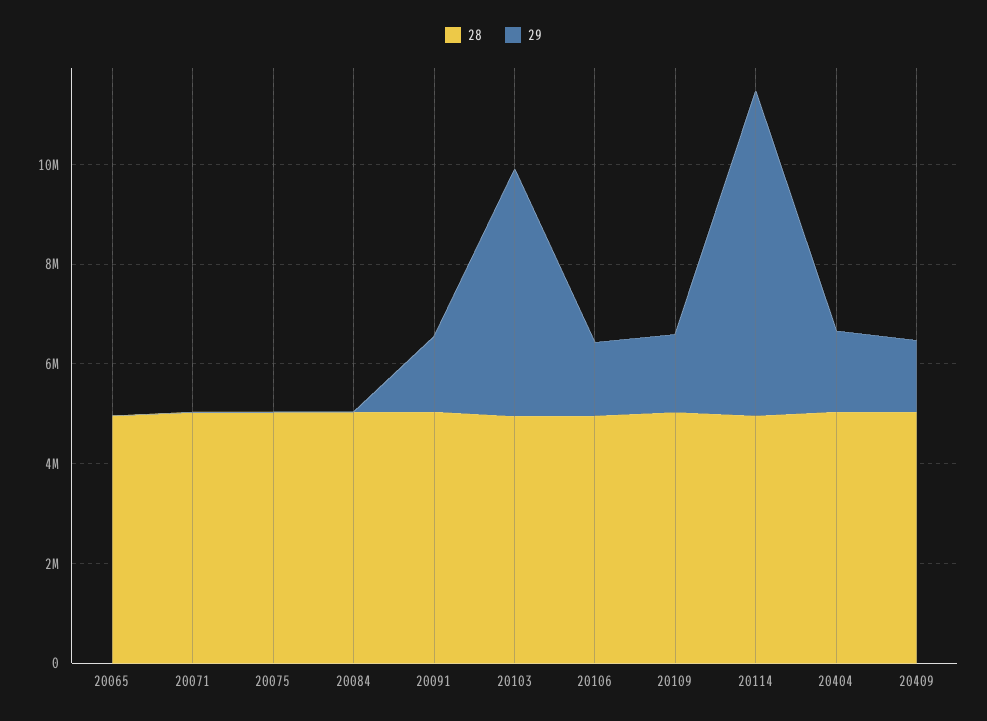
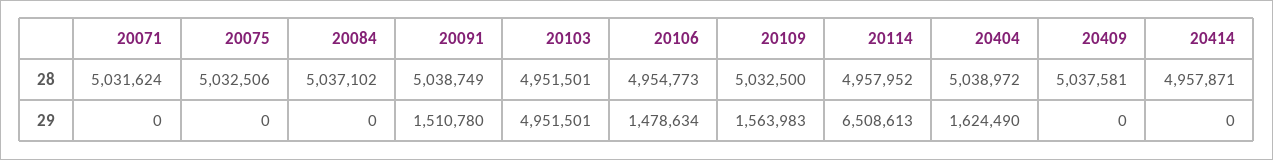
28, 20065: 5000000 -> none
29, 20065: 0 -> none
29, 20409: 1500000 -> 0
28, 20414: none -> 4957871
29, 20414: none -> 0

